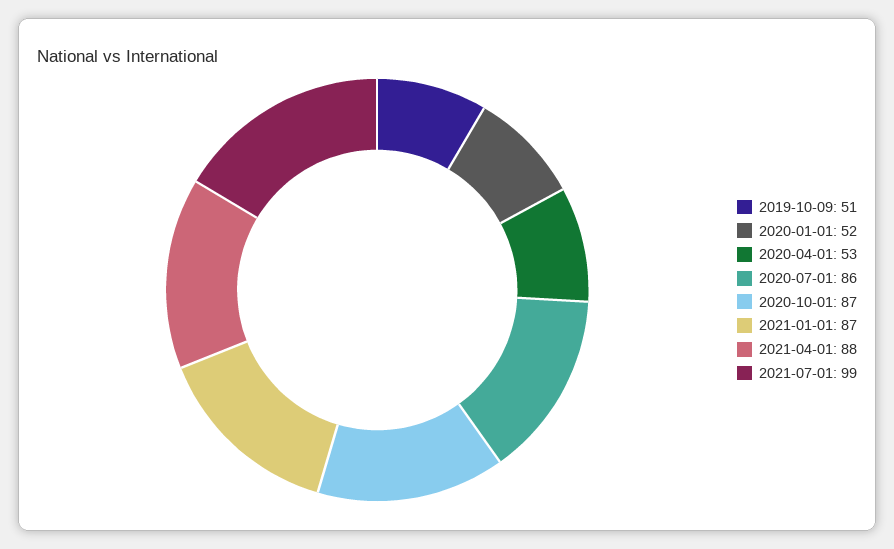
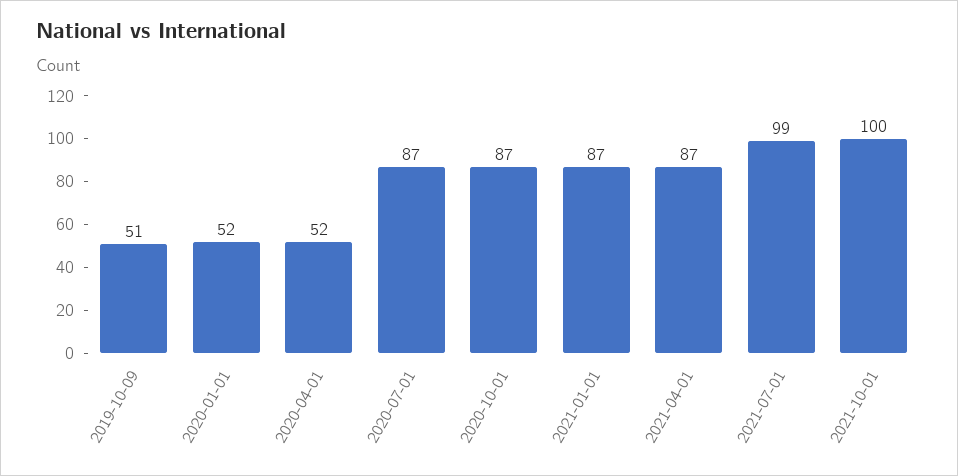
2020-04-01: 53 -> 52
2020-07-01: 86 -> 87
2021-04-01: 88 -> 87
2021-10-01: none -> 100

